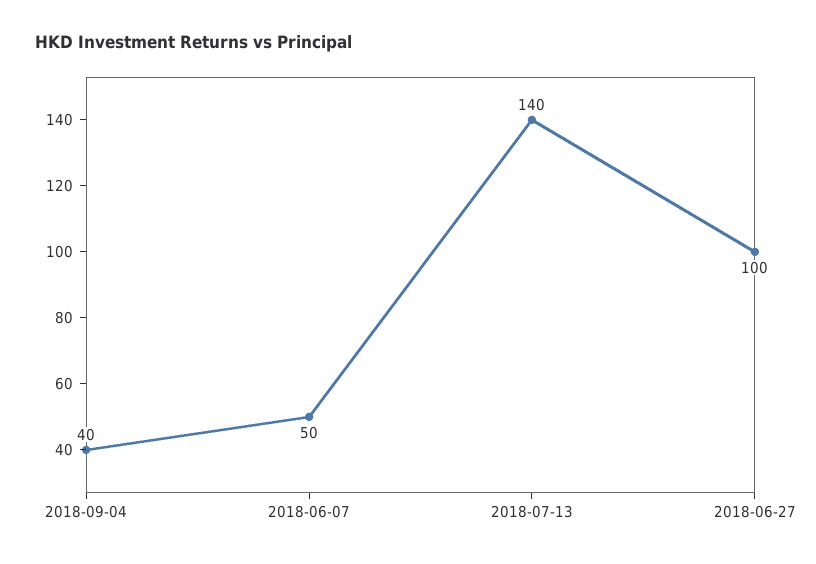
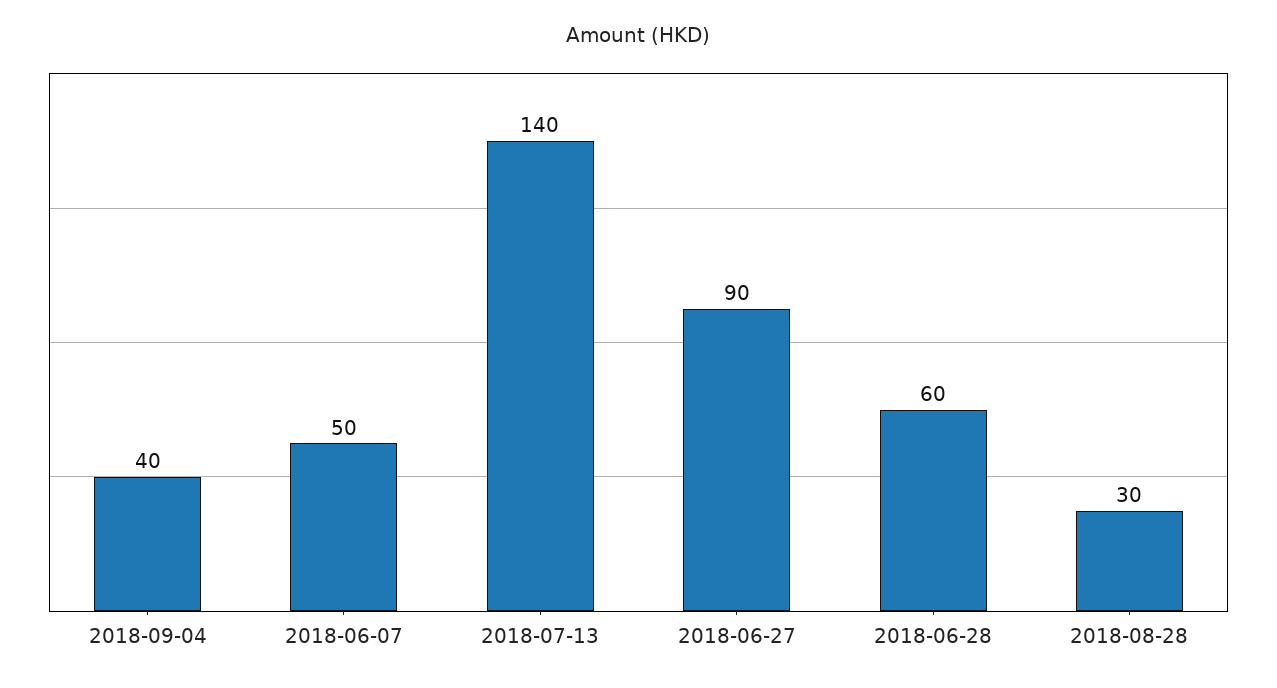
2018-06-27: 100 -> 90
2018-06-28: none -> 60
2018-08-28: none -> 30

